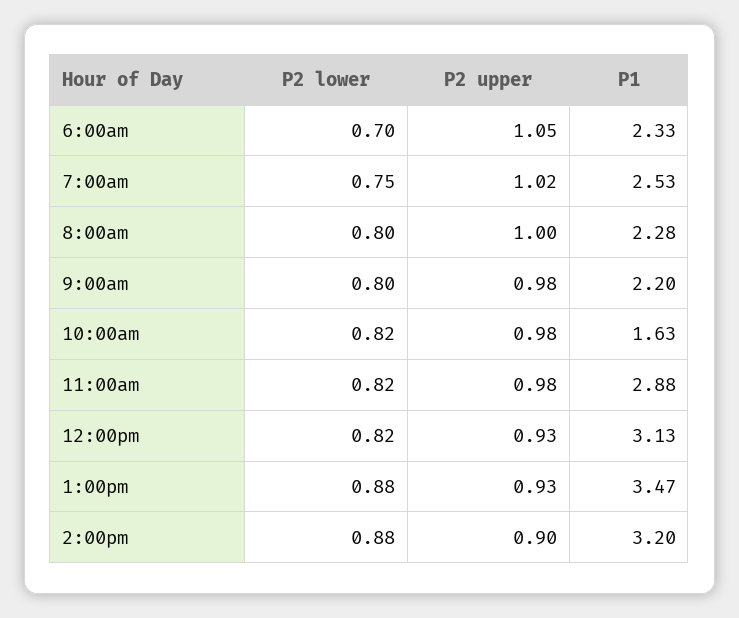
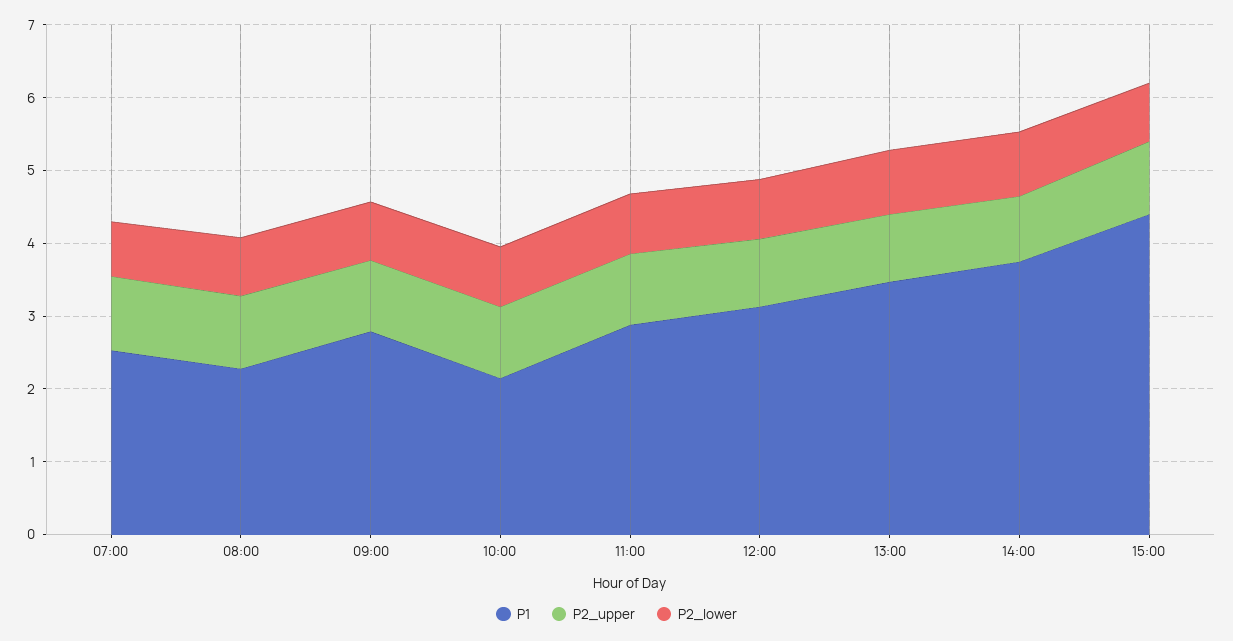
P2 lower, 6:00am: 0.7 -> none
P2 upper, 6:00am: 1.05 -> none
P1, 6:00am: 2.33 -> none
P1, 9:00am: 2.2 -> 2.8
P1, 10:00am: 1.63 -> 2.2
P1, 2:00pm: 3.2 -> 3.8
P1, 15:00: none -> 4.4
P2 upper, 15:00: none -> 1
P2 lower, 15:00: none -> 0.8

